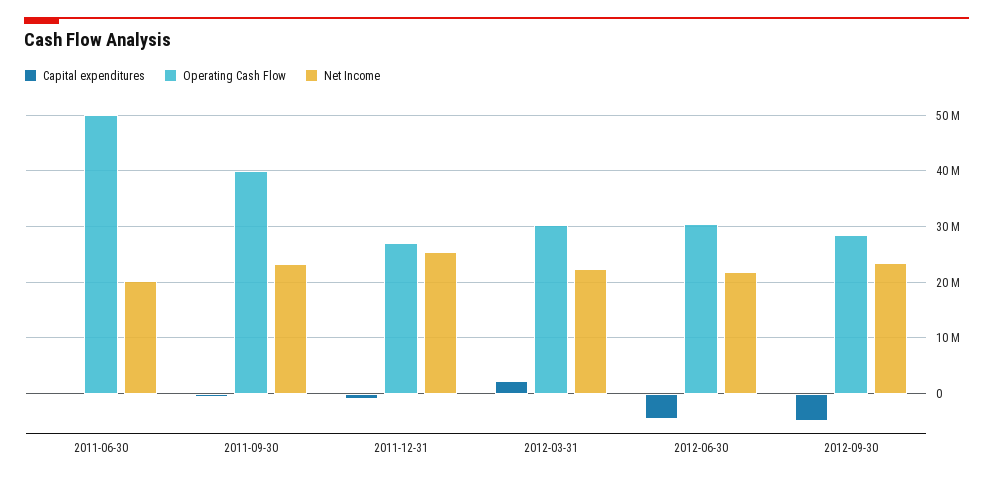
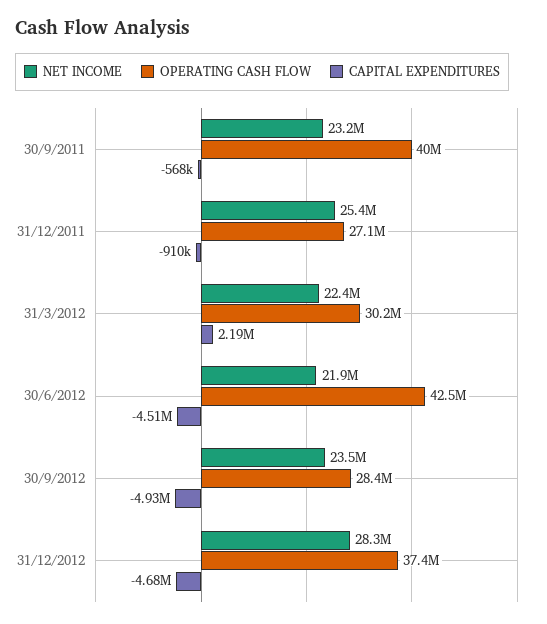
Capital expenditures, 2011-06-30: 0 -> none
Operating Cash Flow, 2011-06-30: 50000000 -> none
Net Income, 2011-06-30: 20000000 -> none
Operating Cash Flow, 2012-06-30: 30000000 -> 42500000
Net Income, 31/12/2012: none -> 28300000
Operating Cash Flow, 31/12/2012: none -> 37400000
Capital expenditures, 31/12/2012: none -> -4680000

